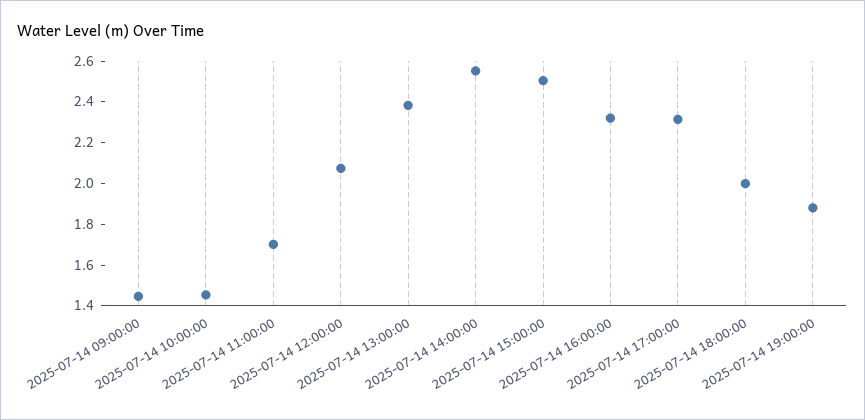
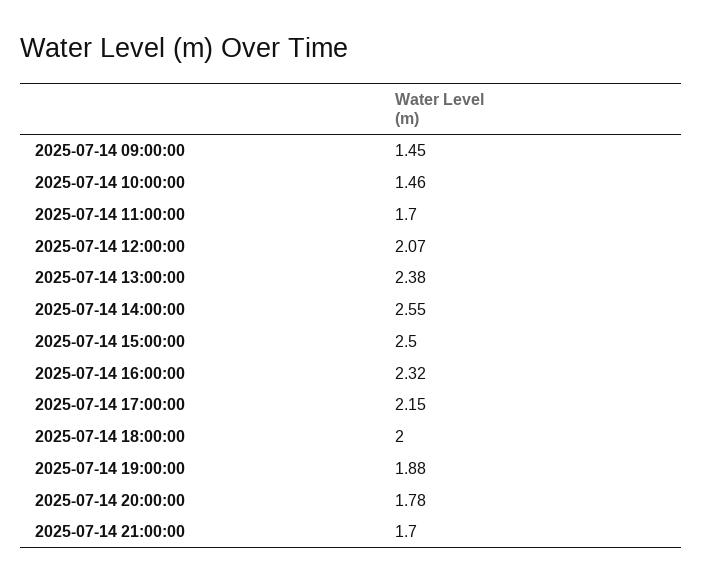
2025-07-14 17:00:00: 2.3 -> 2.15
2025-07-14 20:00:00: none -> 1.78
2025-07-14 21:00:00: none -> 1.7

